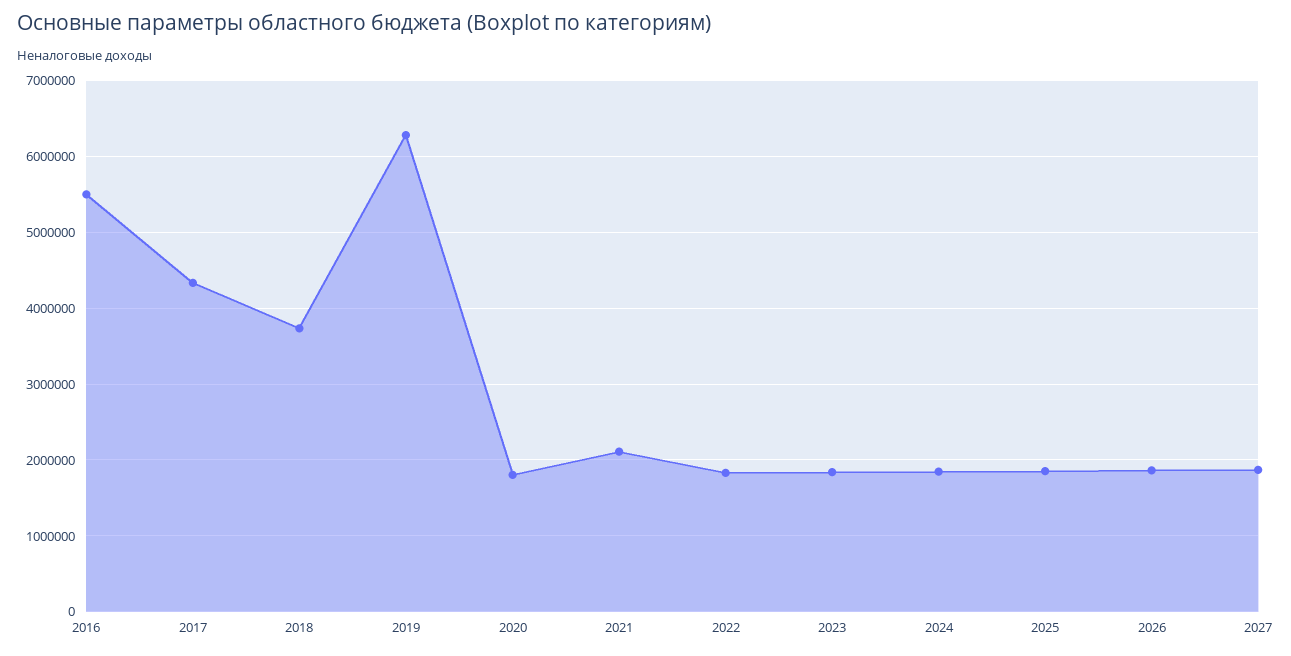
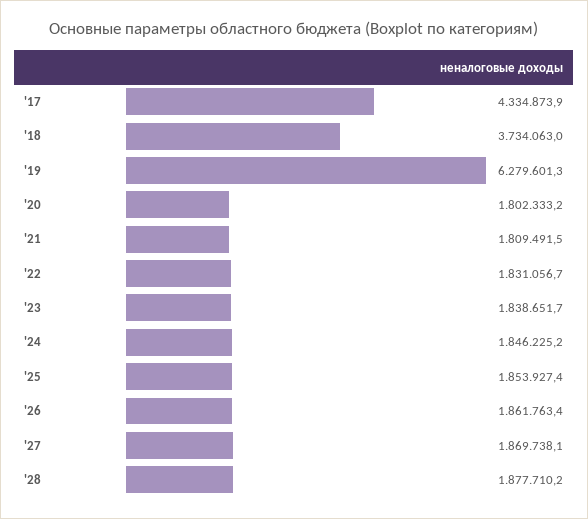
2016: 5500000 -> none
2021: 2100000 -> 1809491.5
'28: none -> 1877710.2

